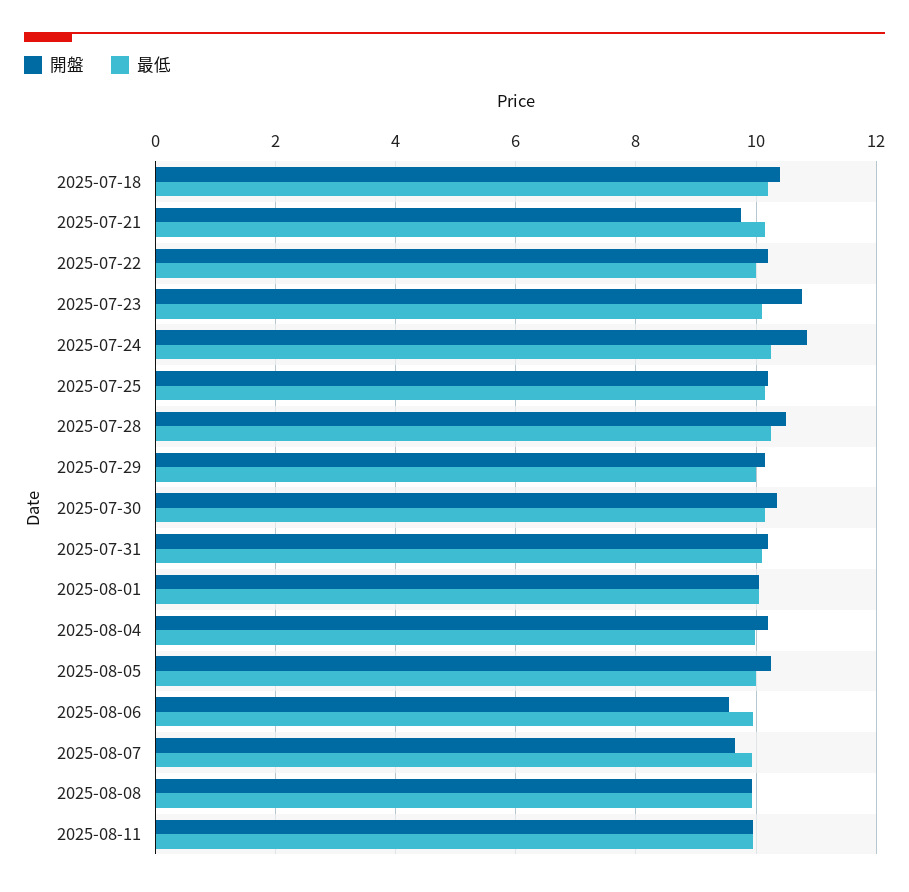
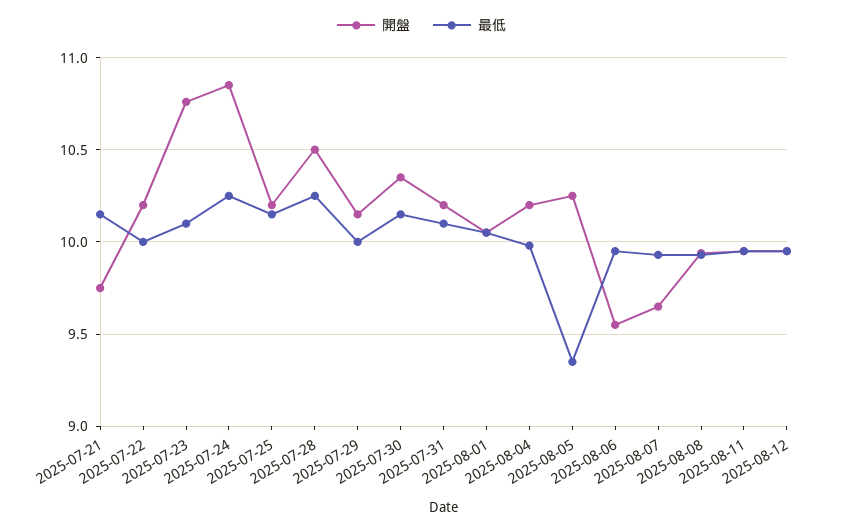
開盤, 2025-07-18: 10.4 -> none
最低, 2025-07-18: 10.2 -> none
最低, 2025-08-05: 10 -> 9.35
開盤, 2025-08-12: none -> 9.95
最低, 2025-08-12: none -> 9.95

